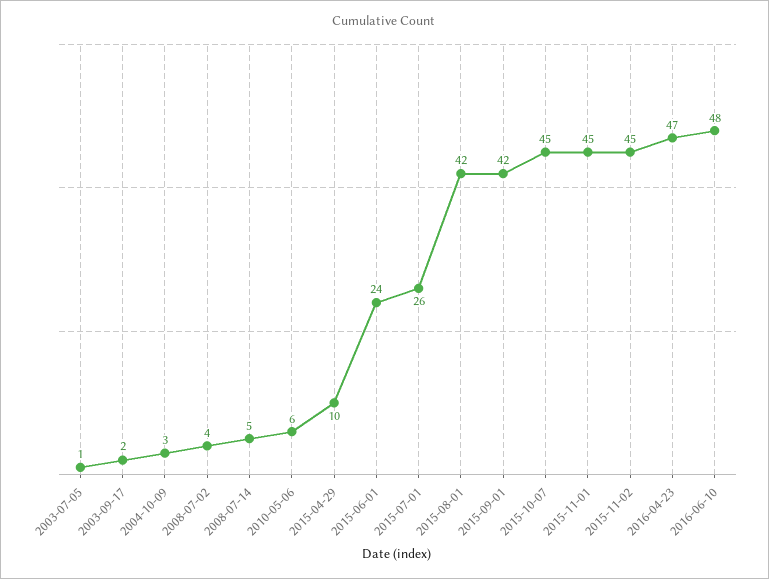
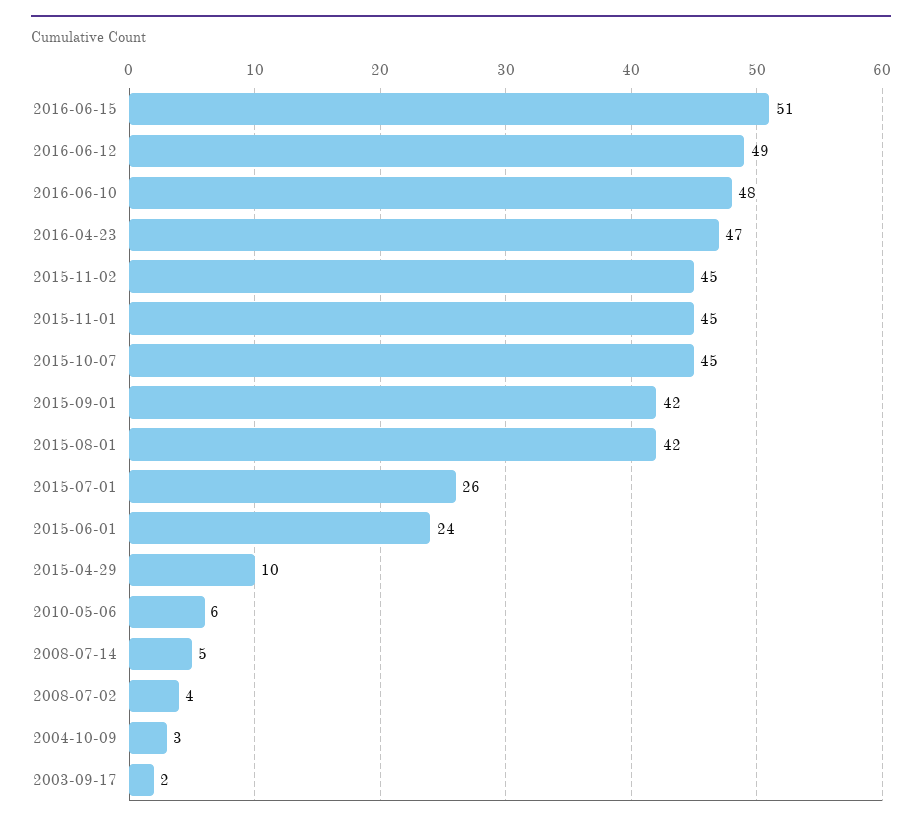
2003-07-05: 1 -> none
2016-06-15: none -> 51
2016-06-12: none -> 49

